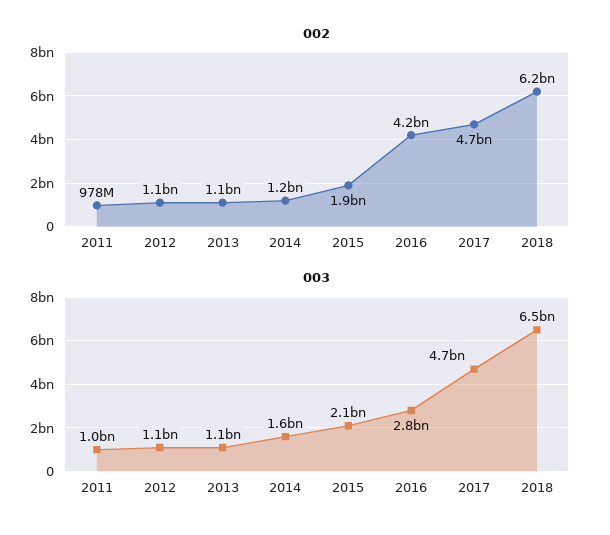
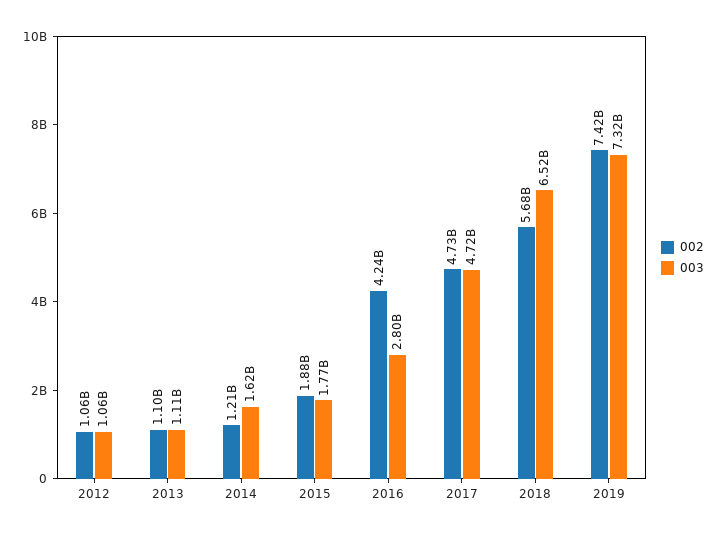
002, 2011: 978000000 -> none
002, 2018: 6200000000 -> 5680000000
003, 2011: 1000000000 -> none
003, 2015: 2100000000 -> 1770000000
002, 2019: none -> 7420000000
003, 2019: none -> 7320000000

